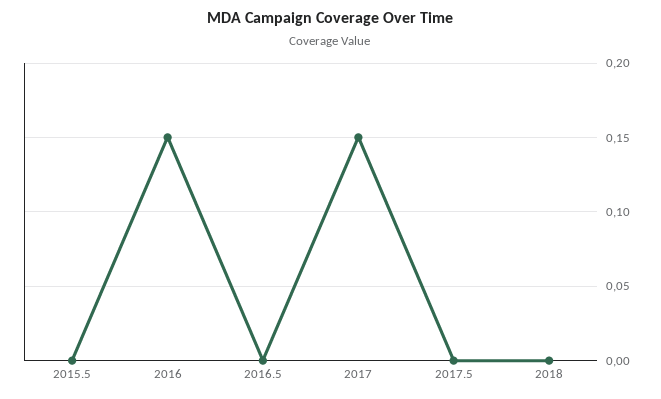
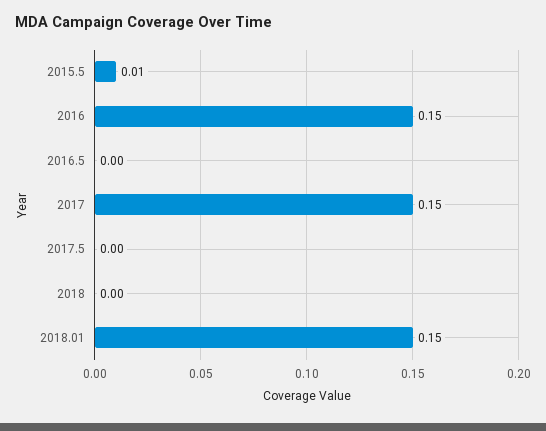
2015.5: 0 -> 0.01
2018.01: none -> 0.15

